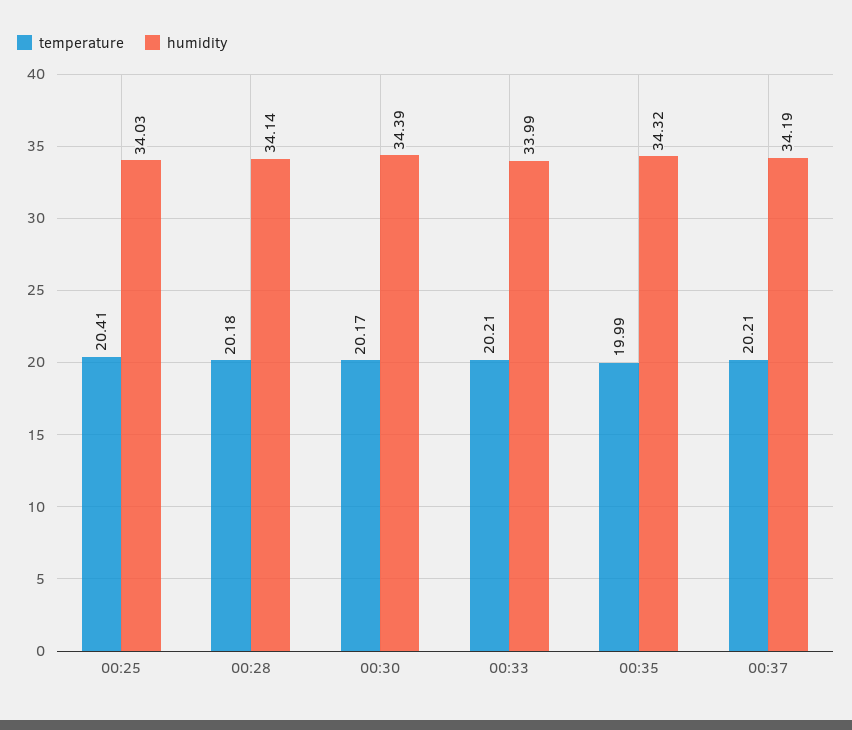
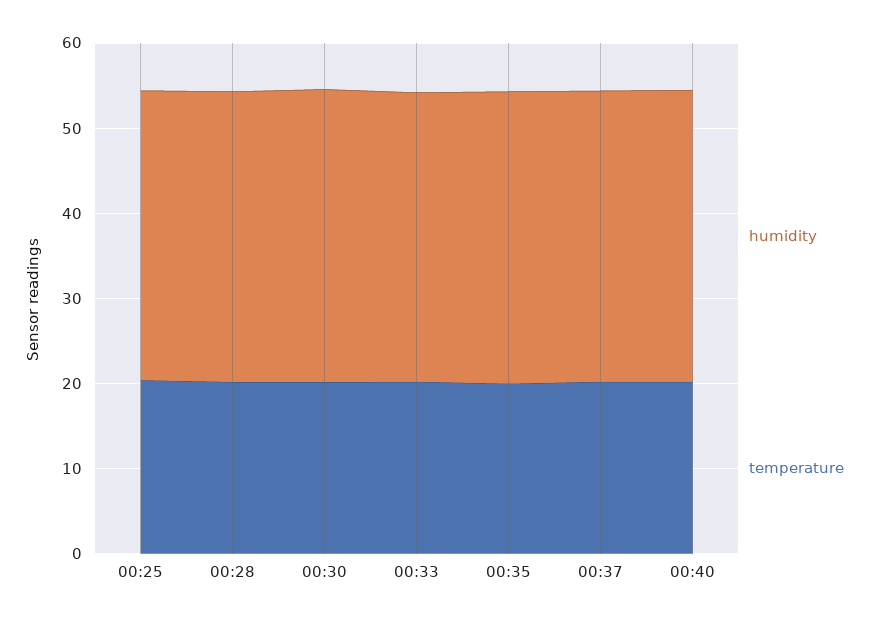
humidity, 00:40: none -> 34
temperature, 00:40: none -> 20

